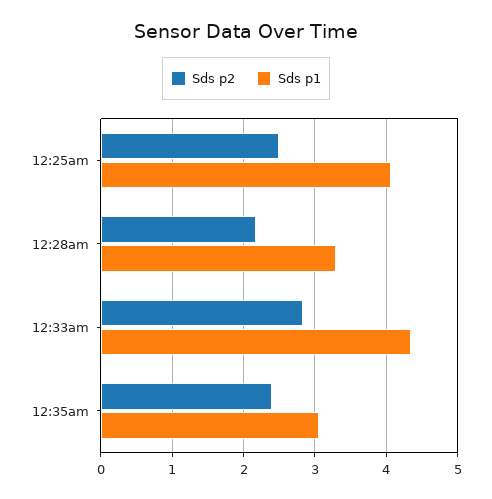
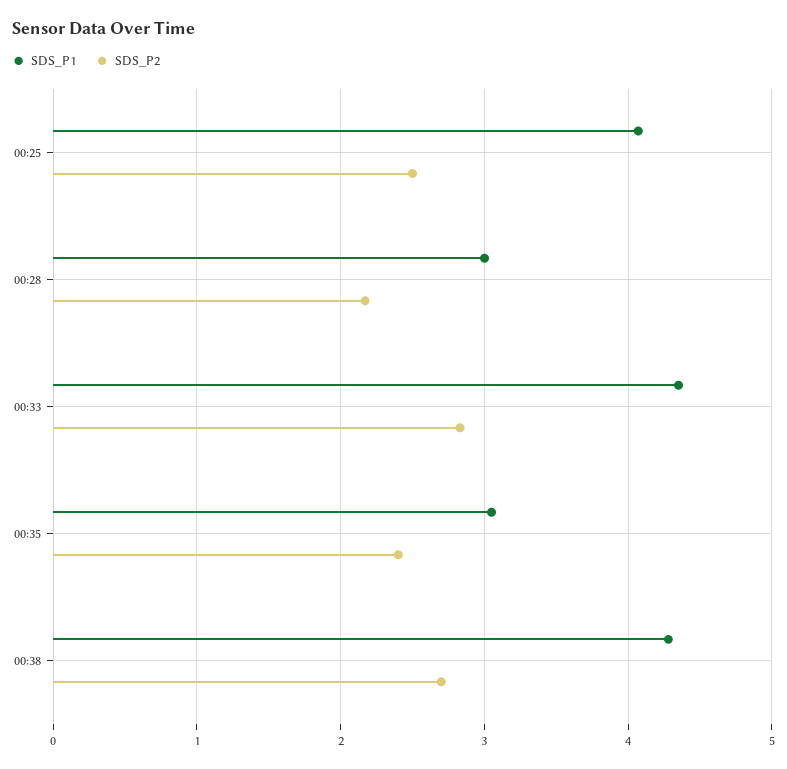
Sds p1, 12:28am: 3.3 -> 3
Sds p1, 00:38: none -> 4.3
Sds p2, 00:38: none -> 2.7

